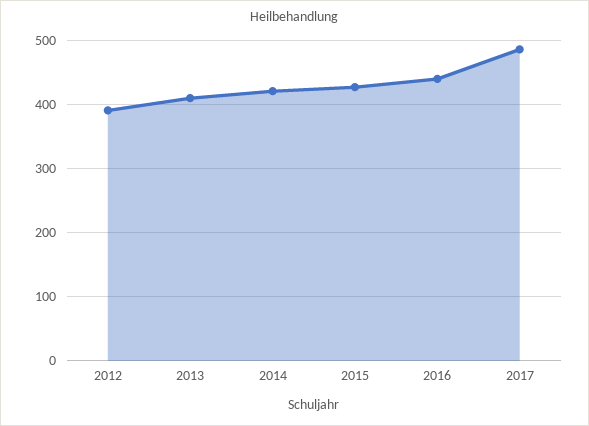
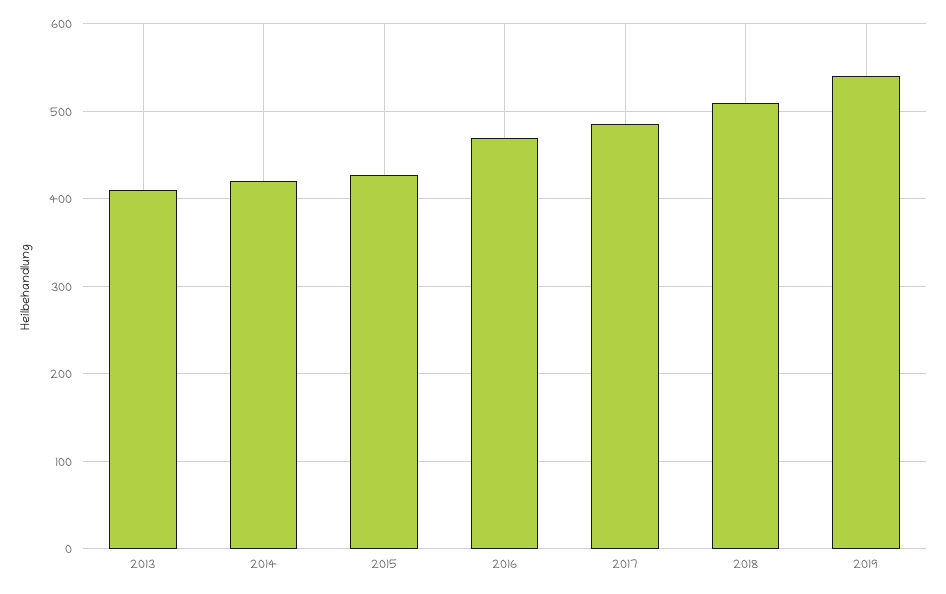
2012: 390 -> none
2016: 440 -> 470
2018: none -> 510
2019: none -> 540

